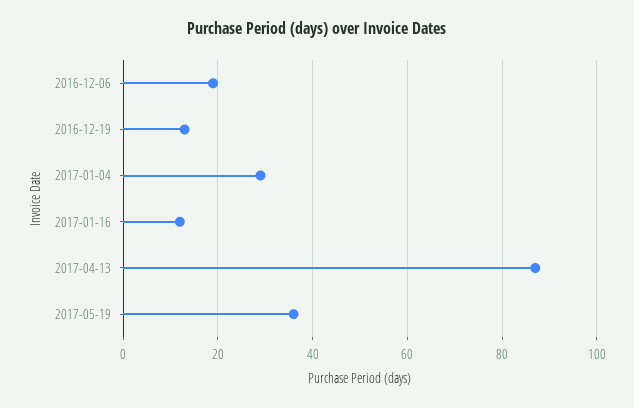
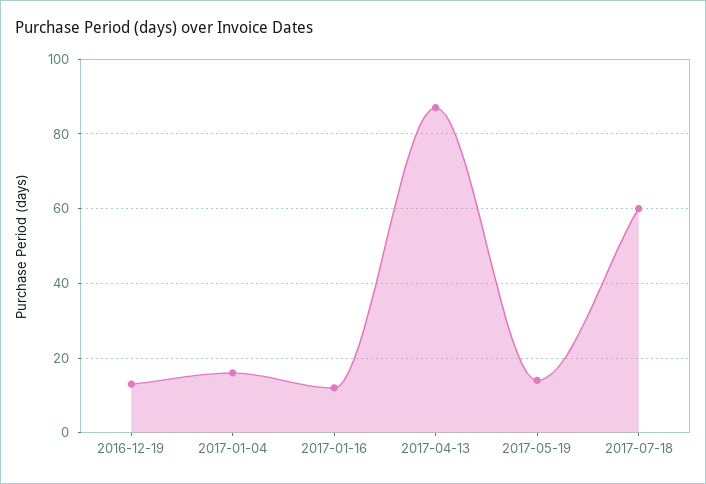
2016-12-06: 20 -> none
2017-01-04: 30 -> 15
2017-05-19: 35 -> 15
2017-07-18: none -> 60

